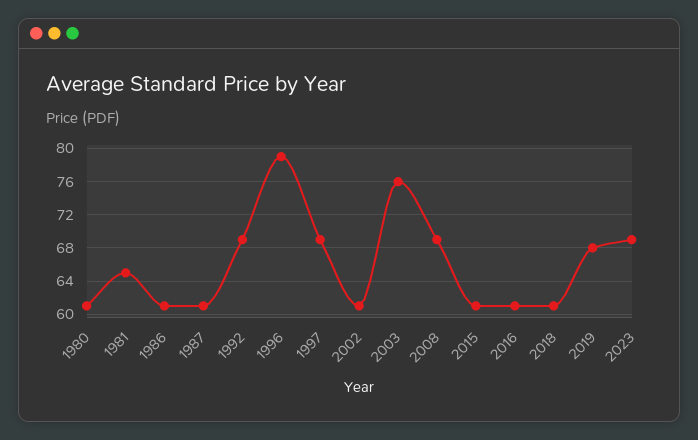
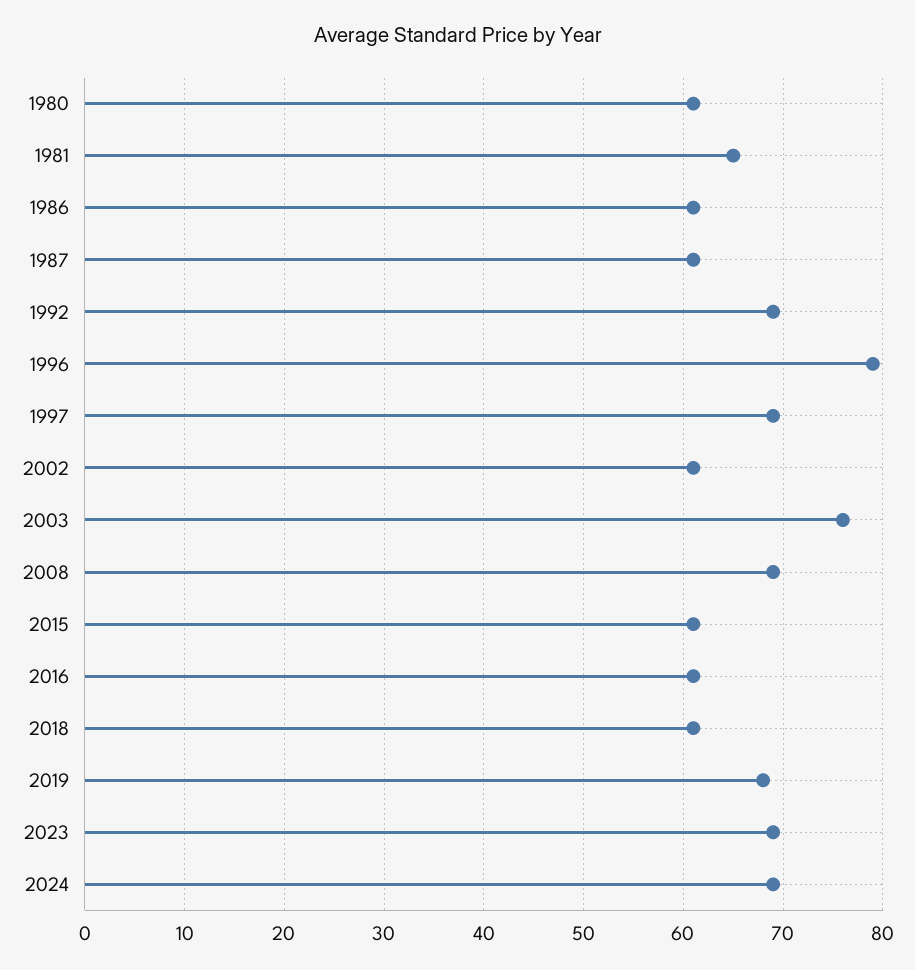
2024: none -> 69

